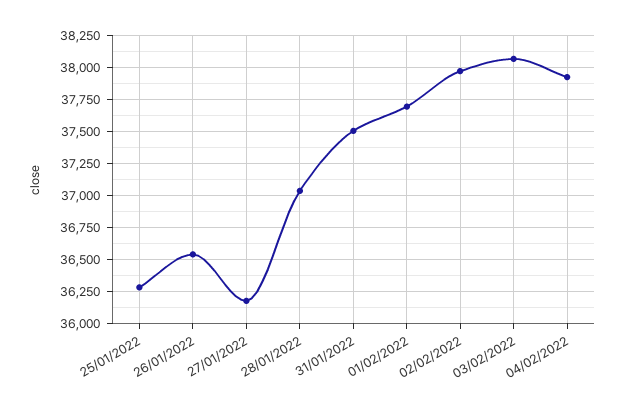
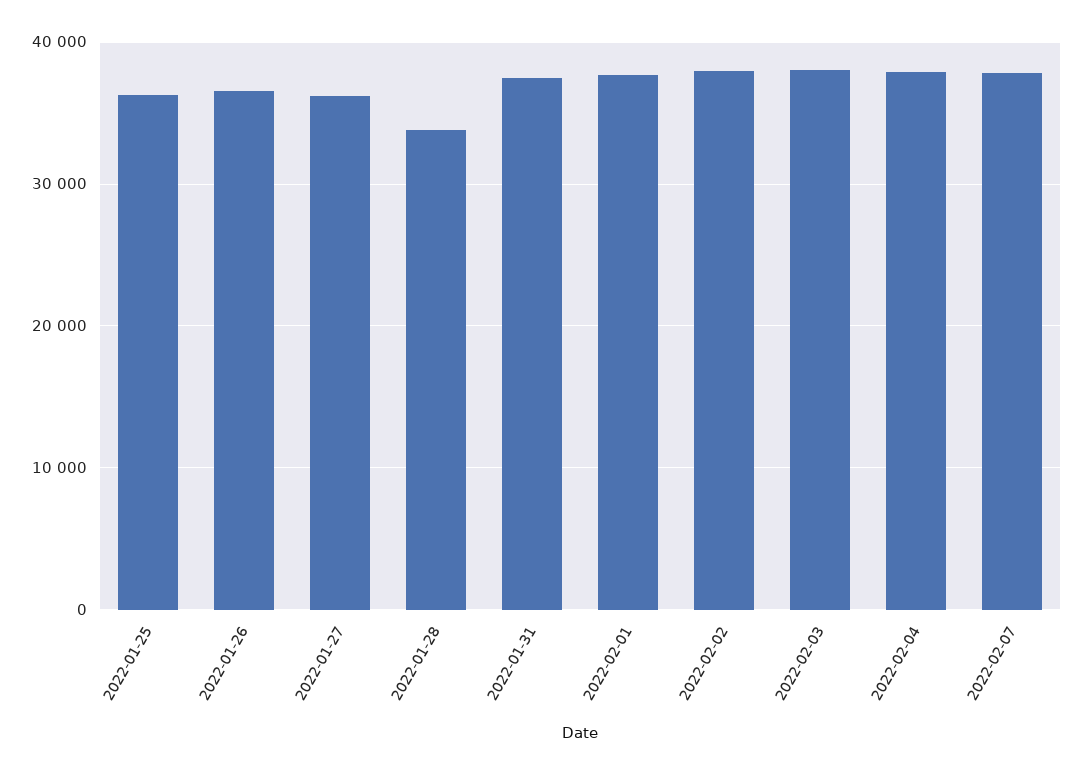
28/01/2022: 37050 -> 34000
2022-02-07: none -> 38000

